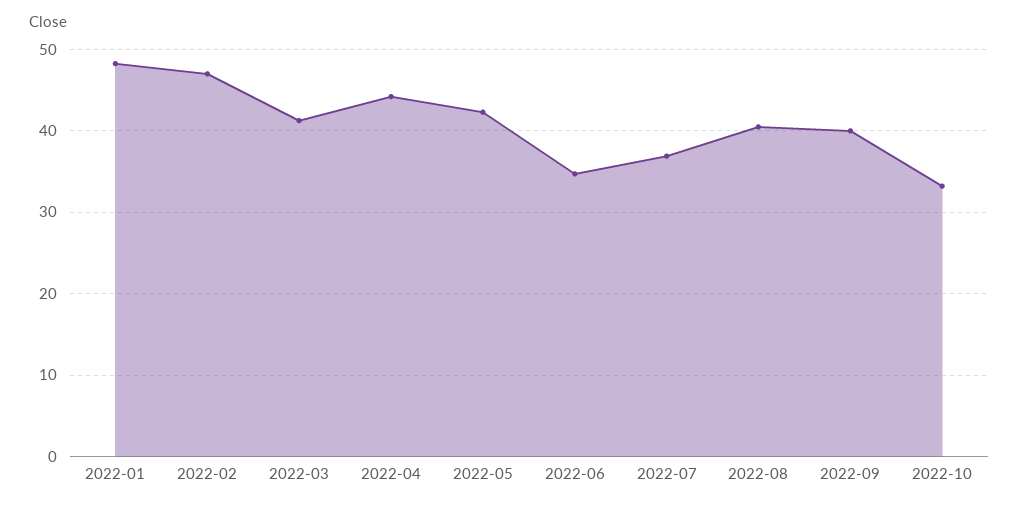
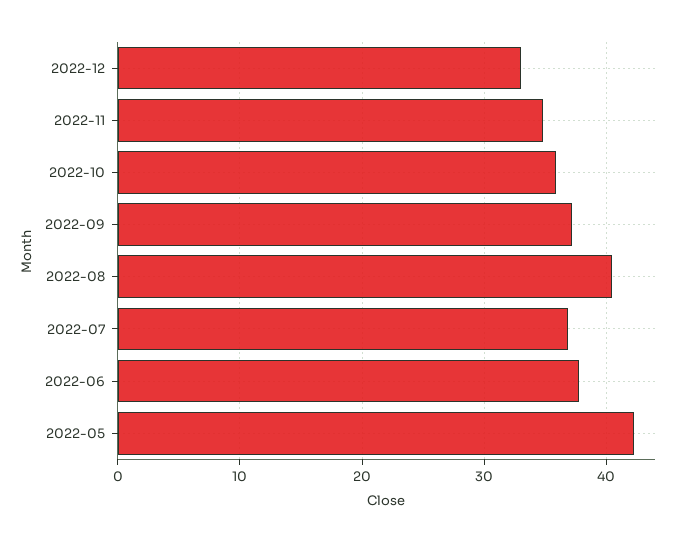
2022-01: 48 -> none
2022-02: 47 -> none
2022-03: 41 -> none
2022-04: 44 -> none
2022-06: 35 -> 38
2022-09: 40 -> 37
2022-10: 33 -> 36
2022-12: none -> 33
2022-11: none -> 35

